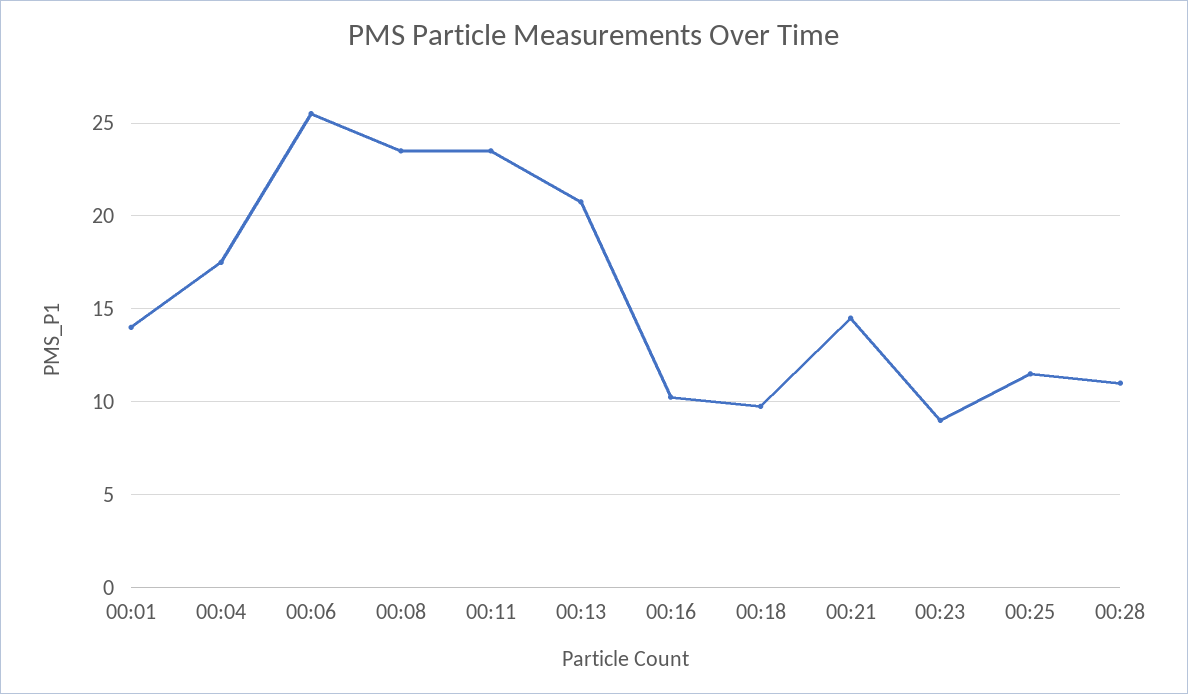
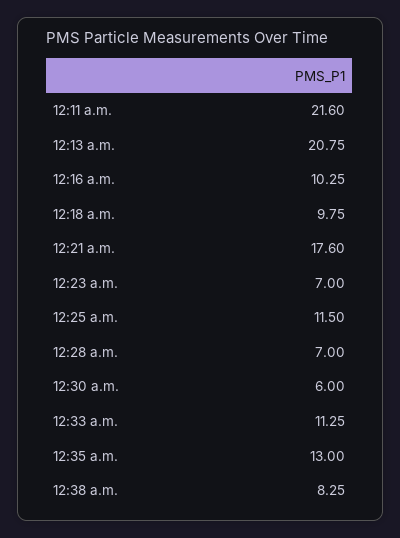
00:01: 14 -> none
00:04: 17.5 -> none
00:06: 25.5 -> none
00:08: 23.5 -> none
00:11: 23.5 -> 21.6
00:21: 14.5 -> 17.6
00:23: 9 -> 7
00:28: 11 -> 7
12:30 a.m.: none -> 6
12:33 a.m.: none -> 11.25
12:35 a.m.: none -> 13
12:38 a.m.: none -> 8.25

